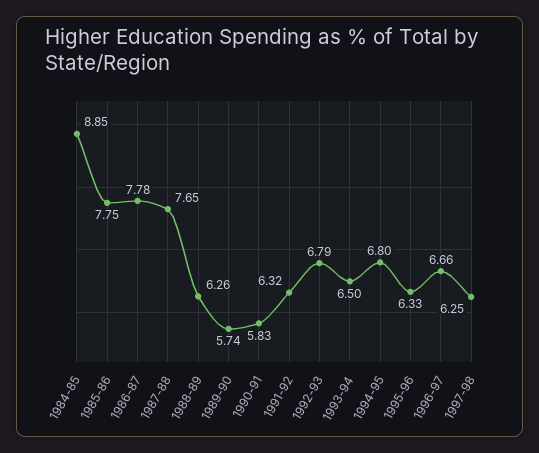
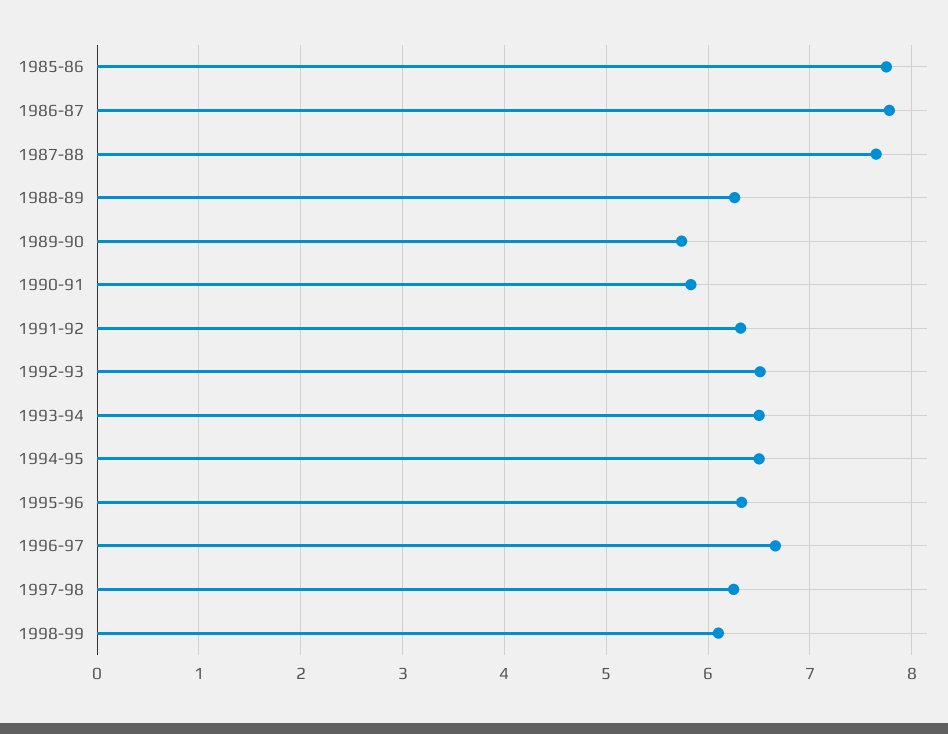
1984-85: 8.85 -> none
1992-93: 6.79 -> 6.5
1994-95: 6.8 -> 6.5
1998-99: none -> 6.1

